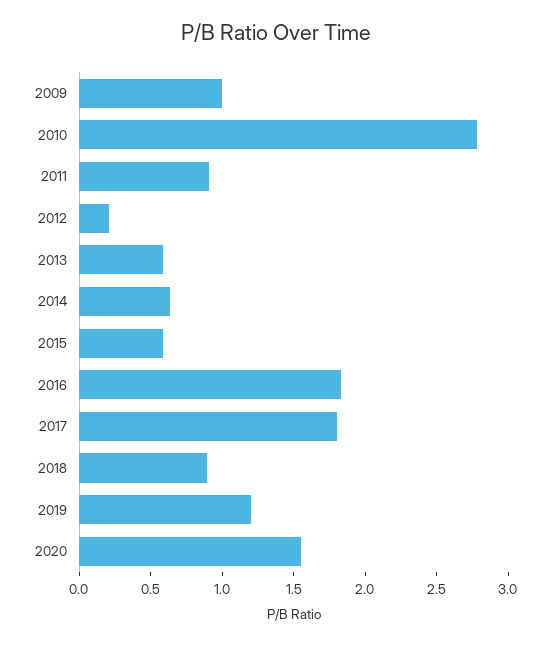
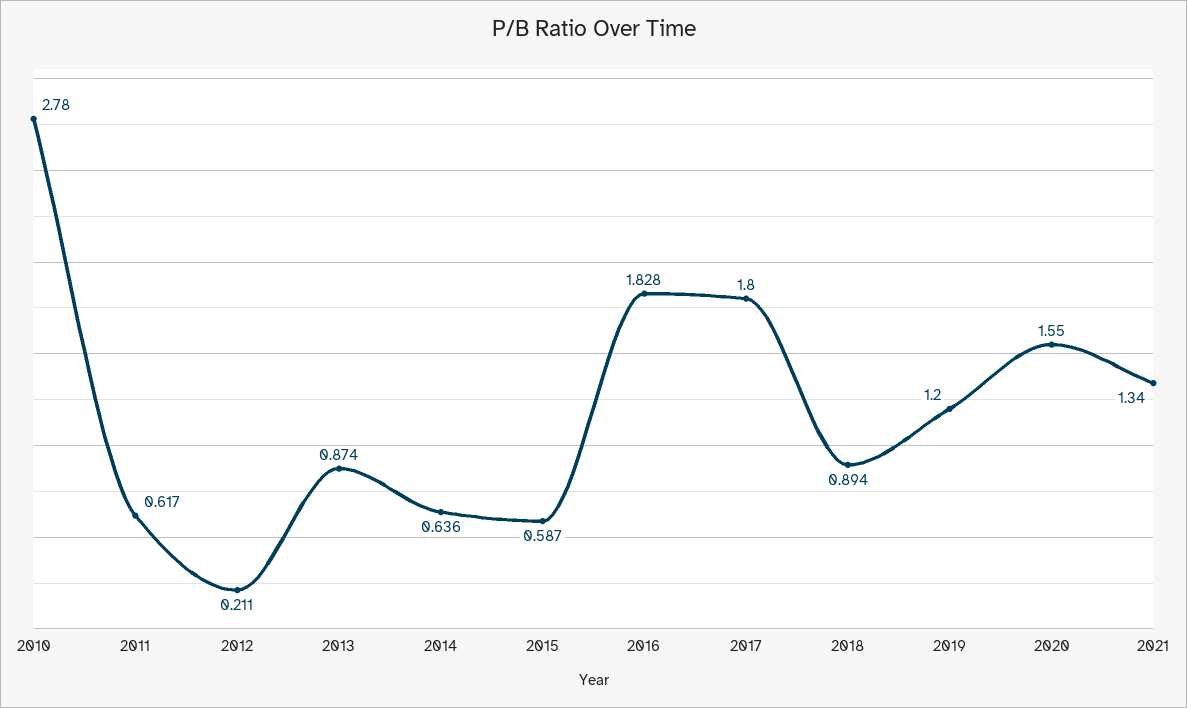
2009: 1 -> none
2011: 0.9 -> 0.617
2013: 0.6 -> 0.874
2021: none -> 1.34

